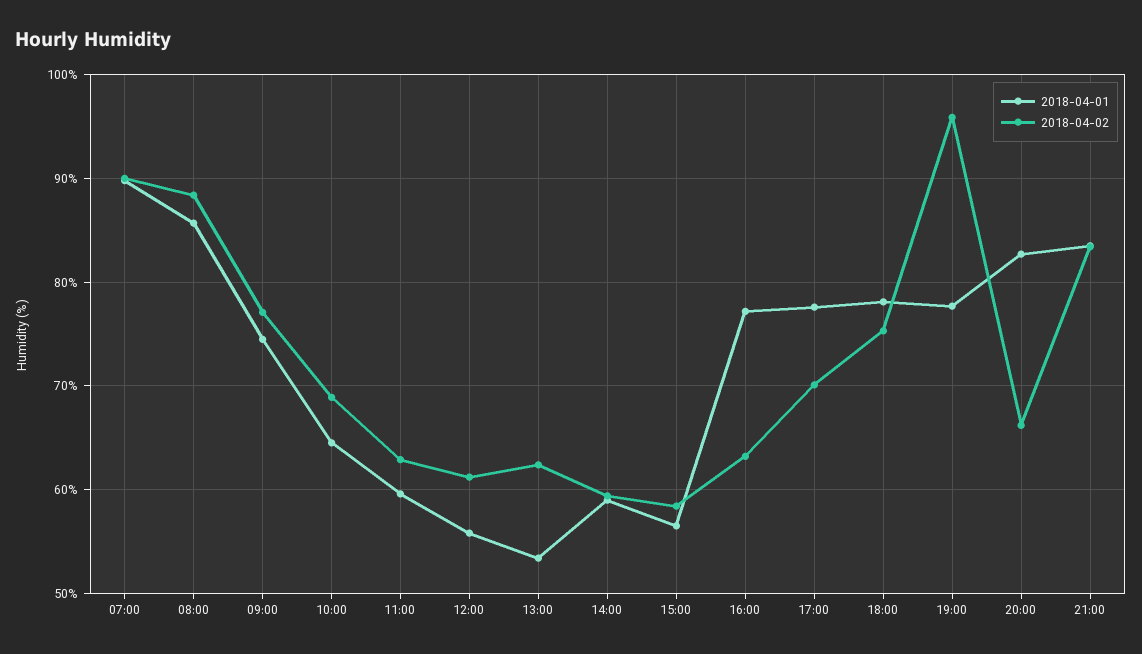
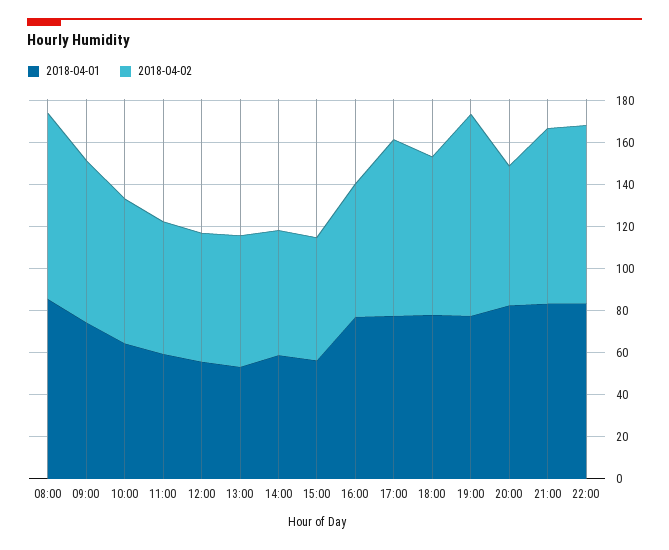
2018-04-01, 07:00: 90 -> none
2018-04-02, 07:00: 90 -> none
2018-04-02, 17:00: 70 -> 85
2018-04-01, 22:00: none -> 85
2018-04-02, 22:00: none -> 85

